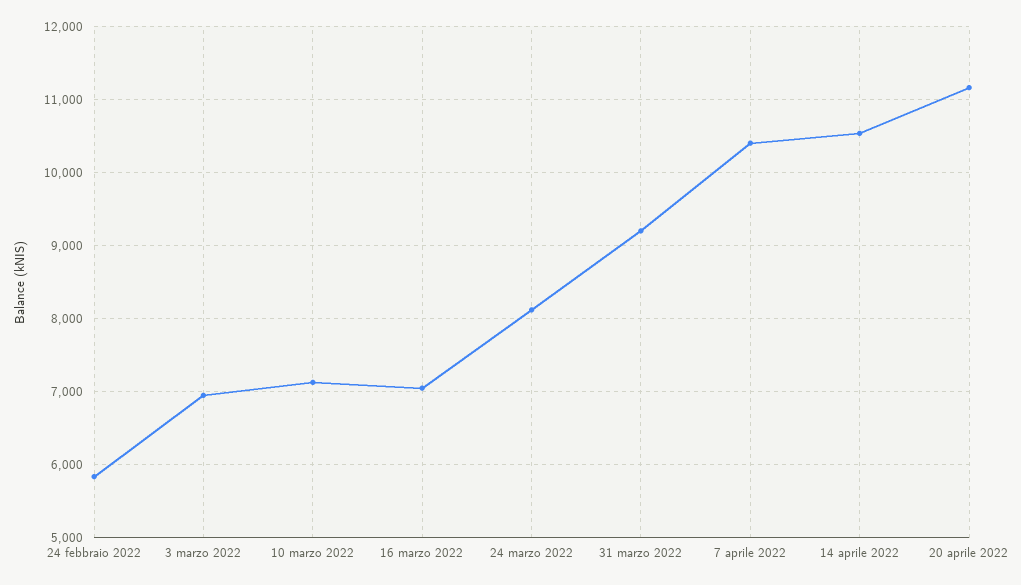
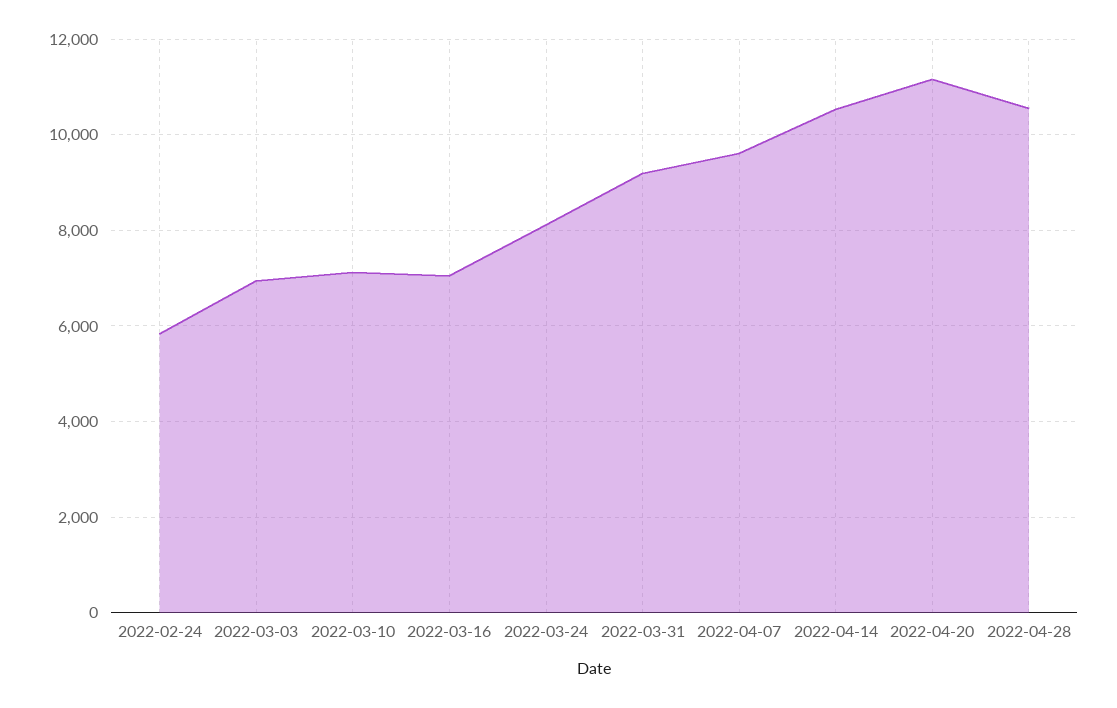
7 aprile 2022: 10400 -> 9600
2022-04-28: none -> 10600

